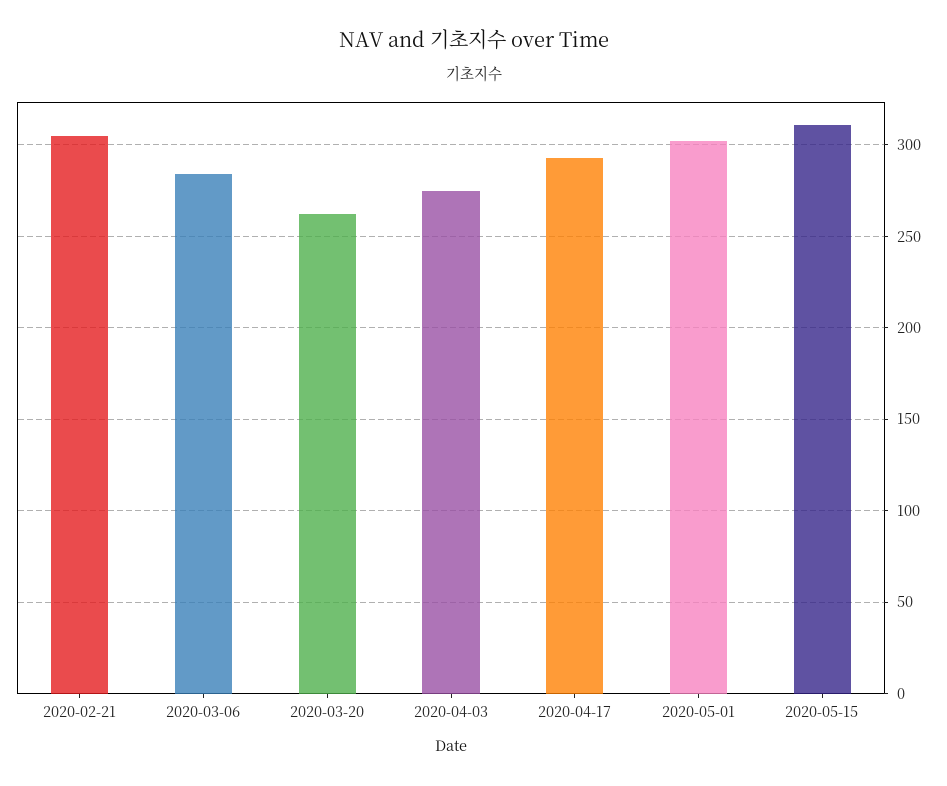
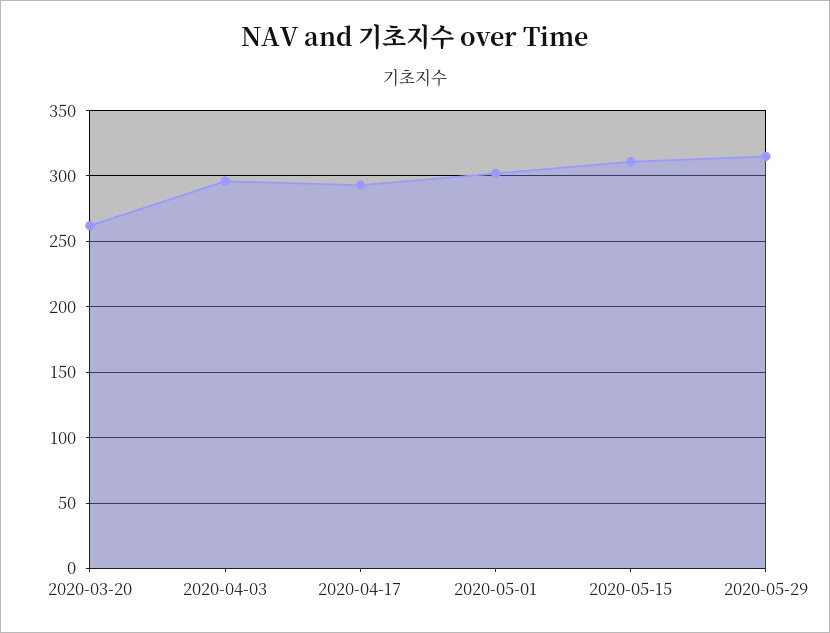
2020-02-21: 305 -> none
2020-03-06: 285 -> none
2020-04-03: 275 -> 295
2020-05-29: none -> 315

